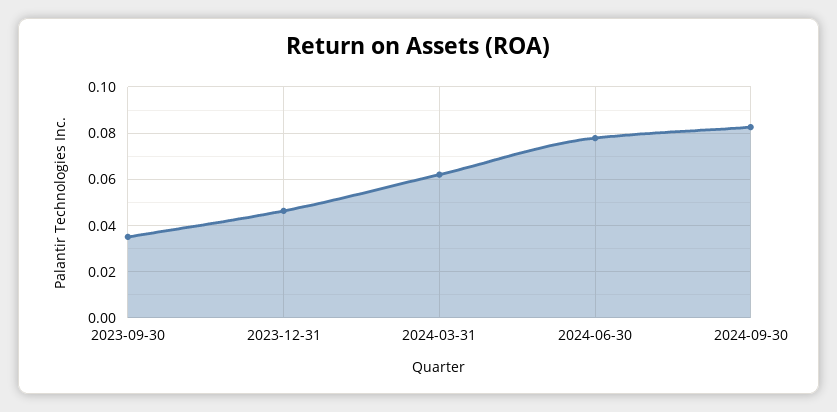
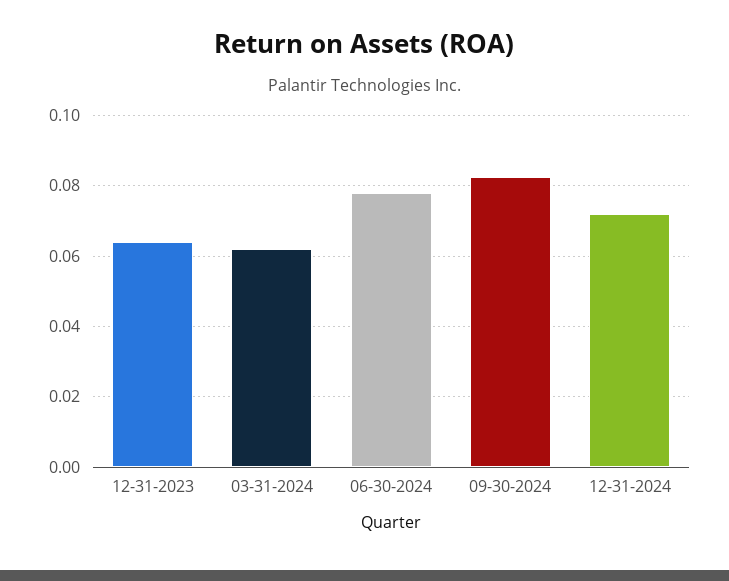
2023-09-30: 0.035 -> none
2023-12-31: 0.045 -> 0.064
12-31-2024: none -> 0.072

